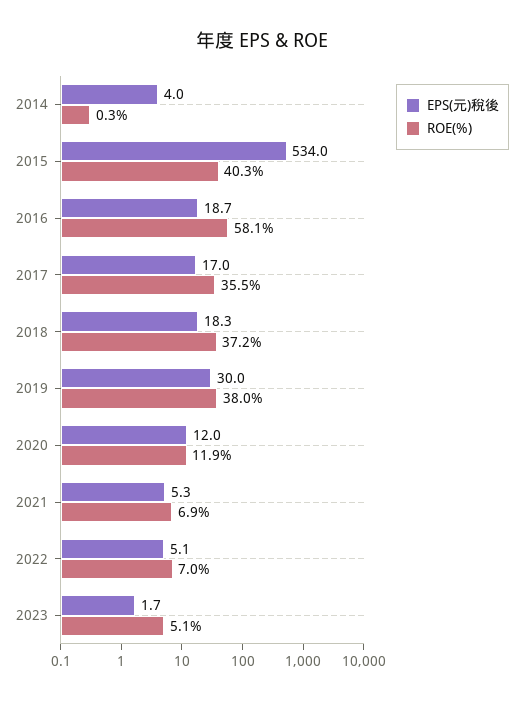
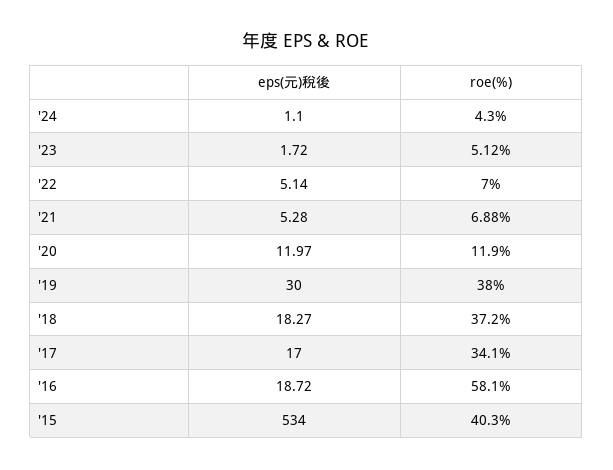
EPS(元)稅後, 2014: 4 -> none
ROE(%), 2014: 0.3 -> none
ROE(%), 2017: 35.5 -> 34.1
EPS(元)稅後, '24: none -> 1.1
ROE(%), '24: none -> 4.3

